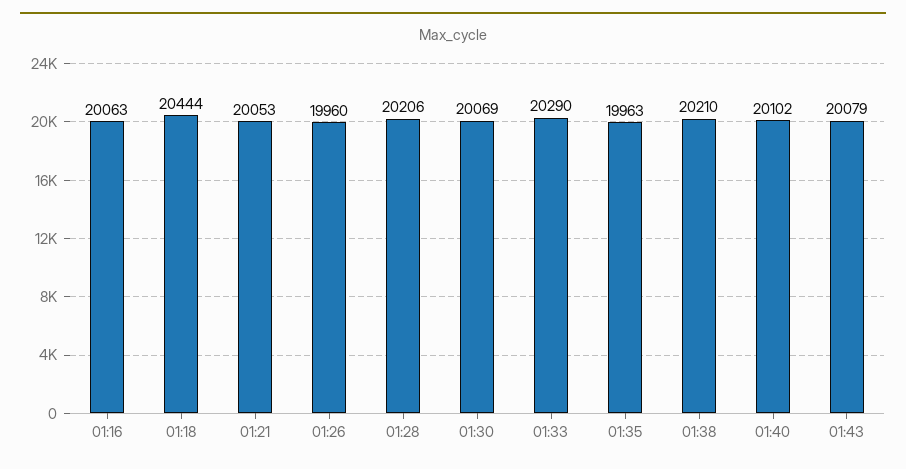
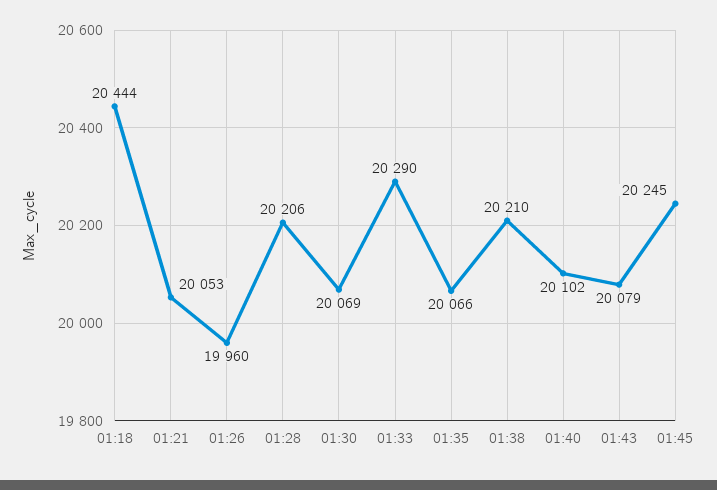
01:16: 20063 -> none
01:35: 19963 -> 20066
01:45: none -> 20245

